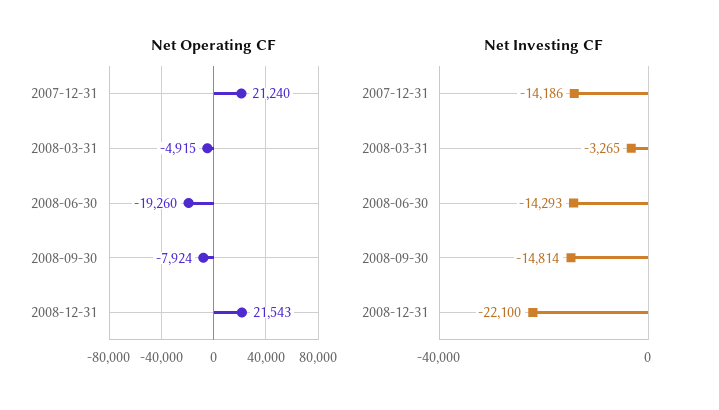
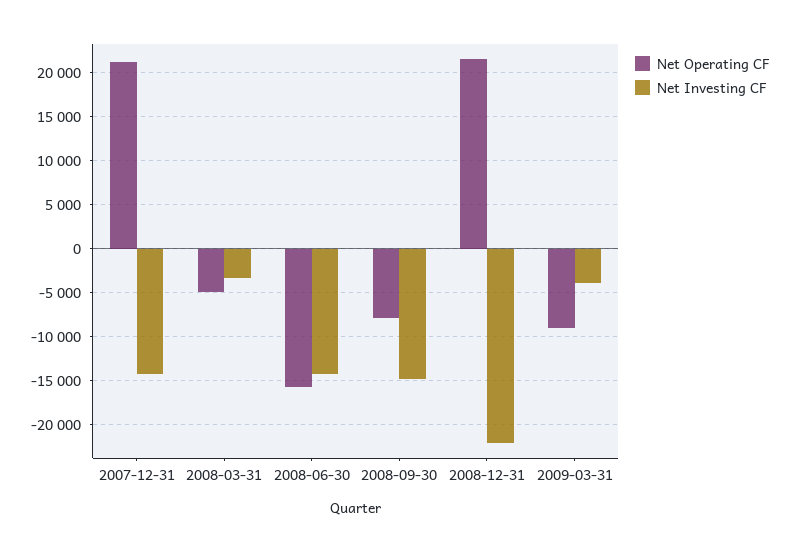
Net Operating CF, 2008-06-30: -19260 -> -16000
Net Operating CF, 2009-03-31: none -> -9000
Net Investing CF, 2009-03-31: none -> -4000

